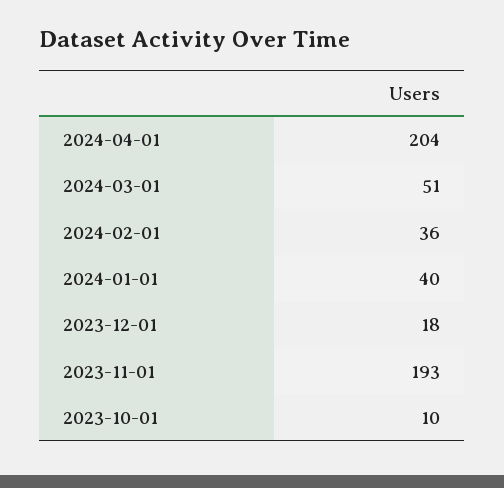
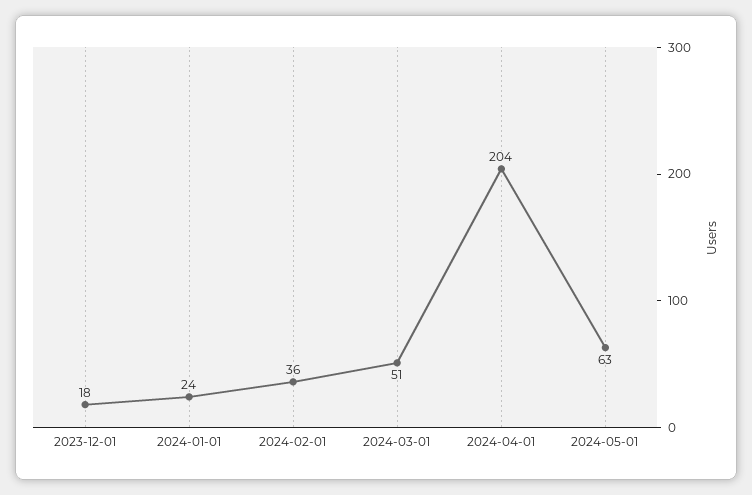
2024-01-01: 40 -> 24
2023-11-01: 193 -> none
2023-10-01: 10 -> none
2024-05-01: none -> 63

